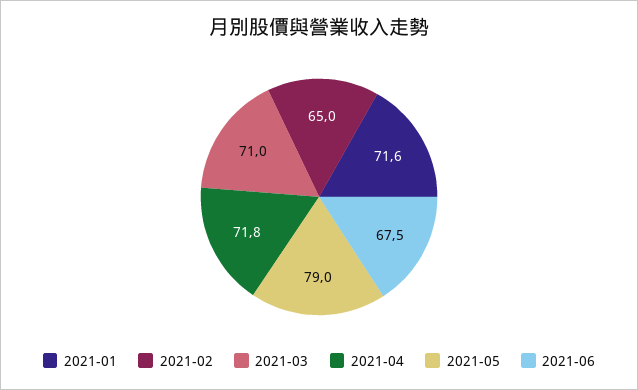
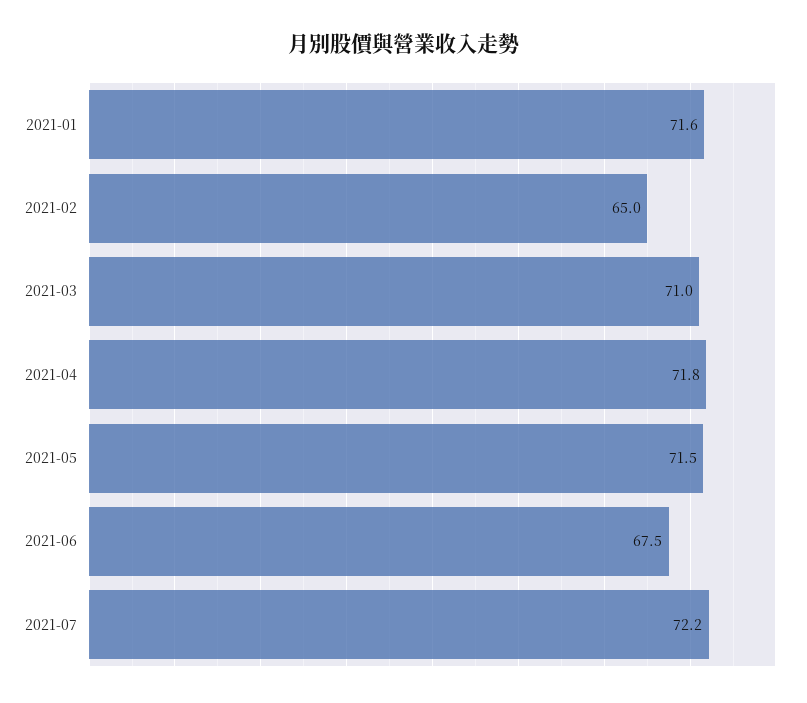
2021-05: 79 -> 71.5
2021-07: none -> 72.2

